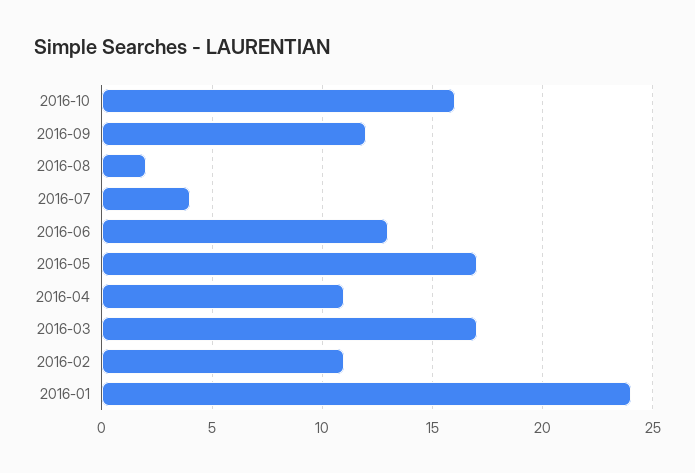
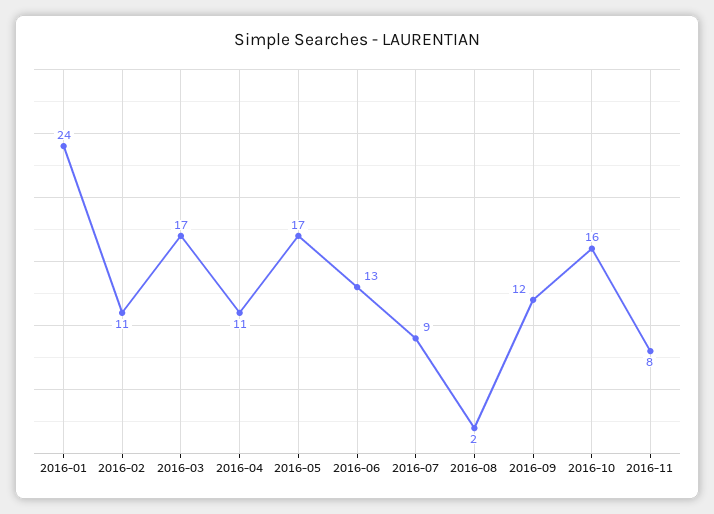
2016-07: 4 -> 9
2016-11: none -> 8

